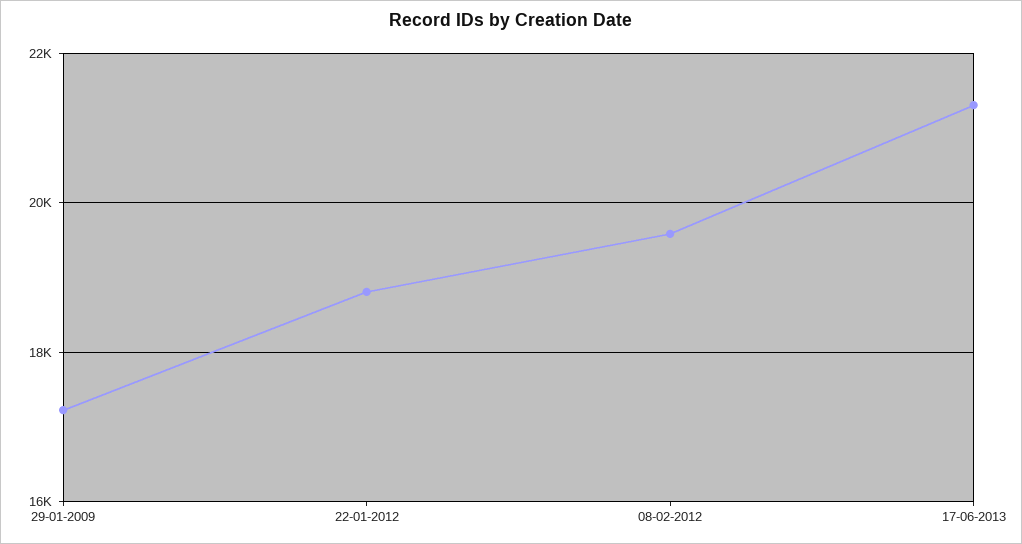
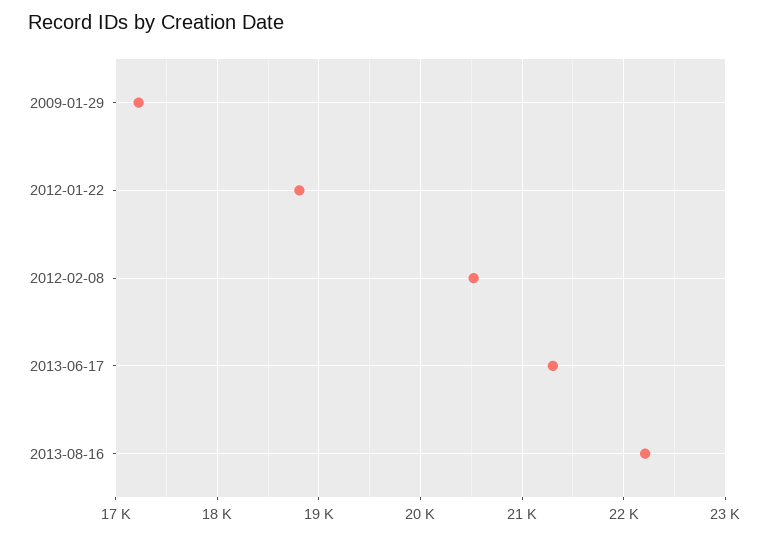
08-02-2012: 19600 -> 20500
2013-08-16: none -> 22200

